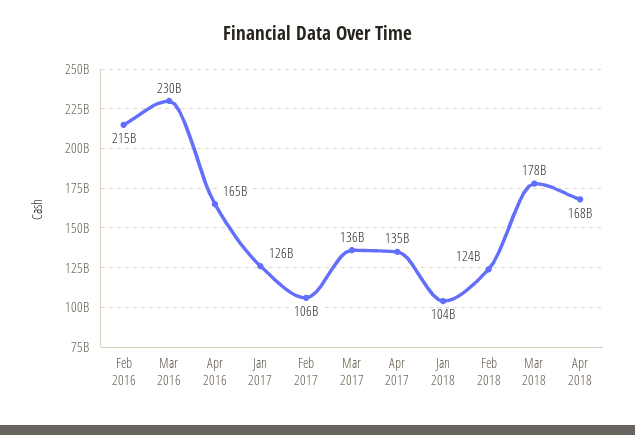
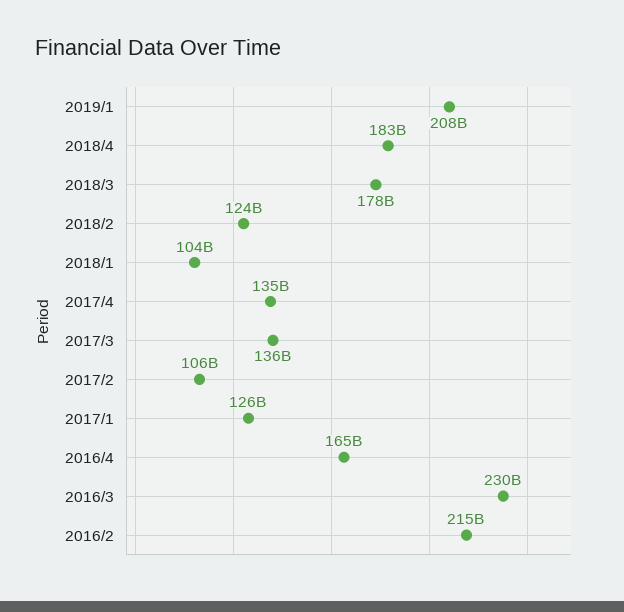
Apr 2018: 168000000000 -> 183000000000
2019/1: none -> 208000000000

